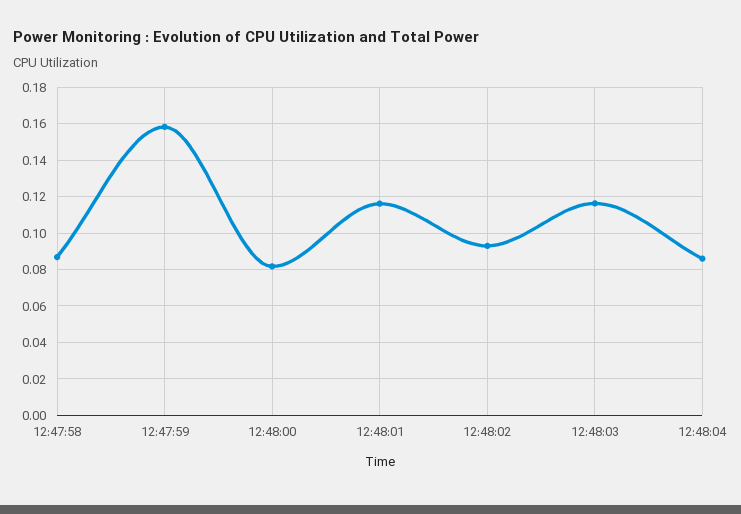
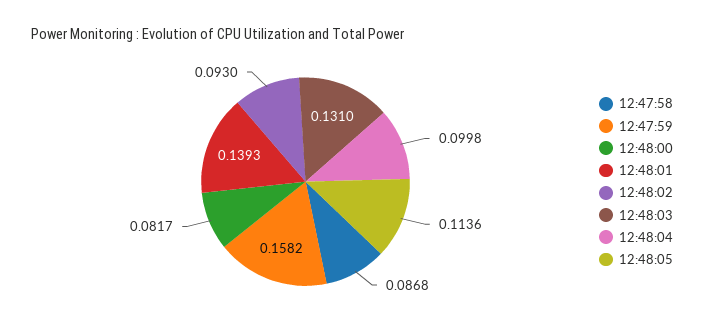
12:48:01: 0.115 -> 0.1393
12:48:03: 0.115 -> 0.131
12:48:04: 0.085 -> 0.0998
12:48:05: none -> 0.1136

